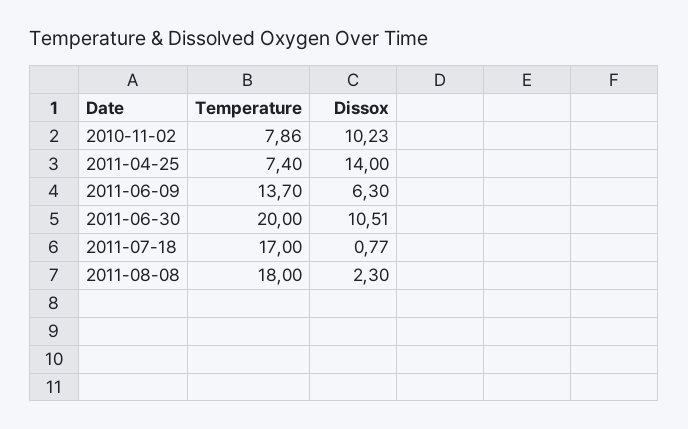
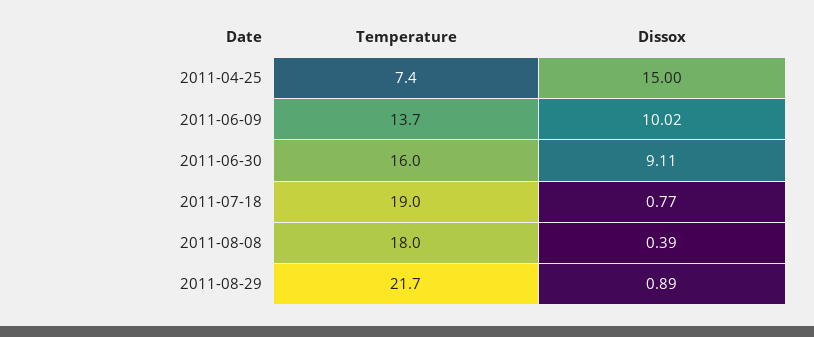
Temperature, 2010-11-02: 7.86 -> none
Dissox, 2010-11-02: 10.23 -> none
Dissox, 2011-04-25: 14 -> 15
Dissox, 2011-06-09: 6.3 -> 10.02
Temperature, 2011-06-30: 20 -> 16
Dissox, 2011-06-30: 10.51 -> 9.11
Temperature, 2011-07-18: 17 -> 19
Dissox, 2011-08-08: 2.3 -> 0.39
Temperature, 2011-08-29: none -> 21.7
Dissox, 2011-08-29: none -> 0.89

